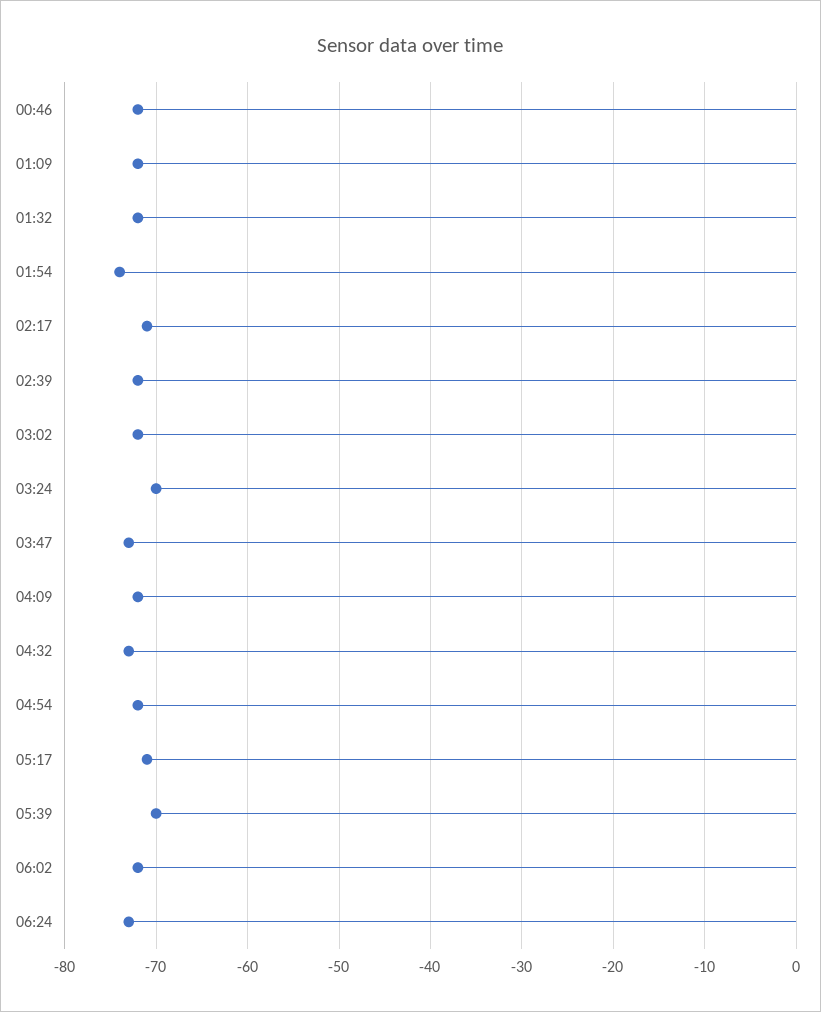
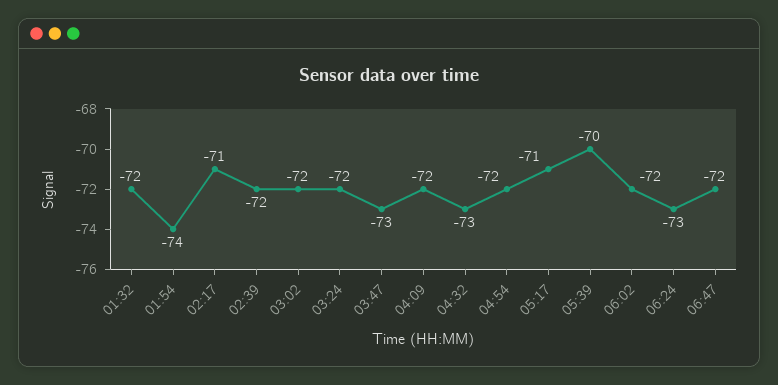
00:46: -72 -> none
01:09: -72 -> none
03:24: -70 -> -72
06:47: none -> -72

